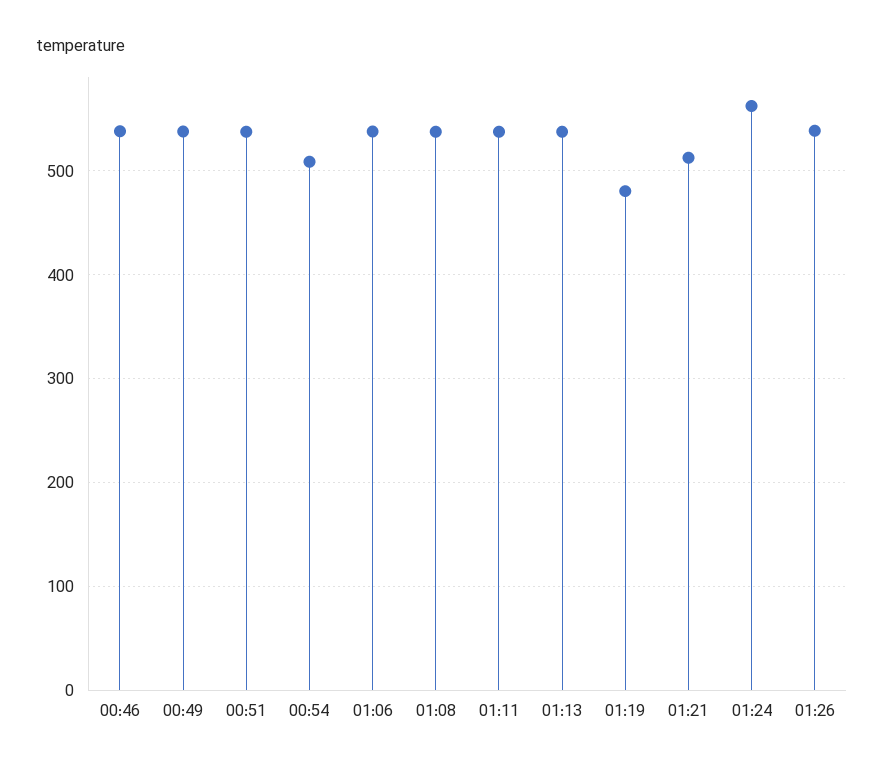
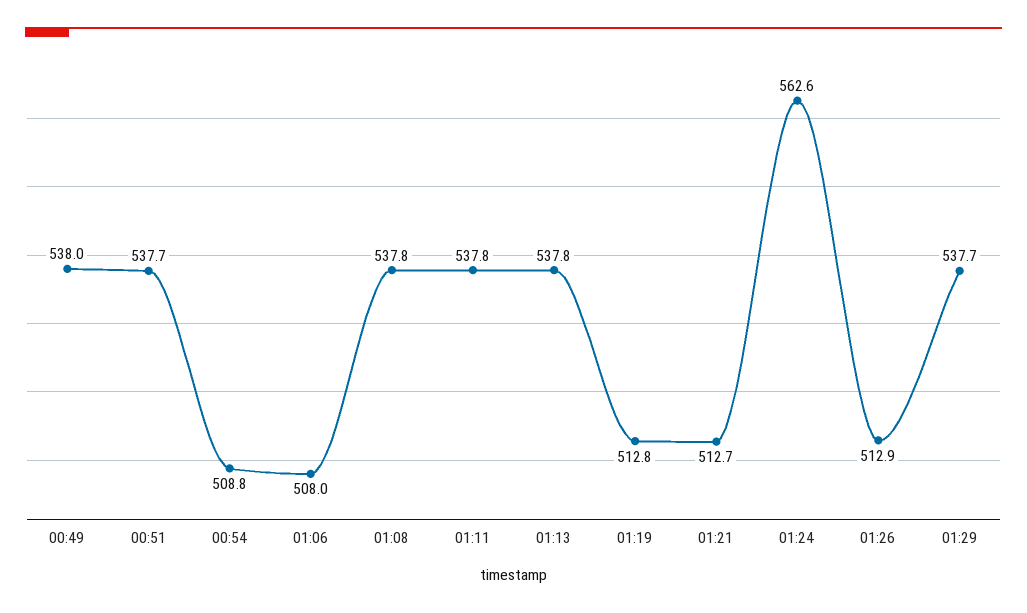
00:46: 540 -> none
01:06: 540 -> 508
01:19: 480 -> 512.8
01:26: 540 -> 512.9
01:29: none -> 537.7

